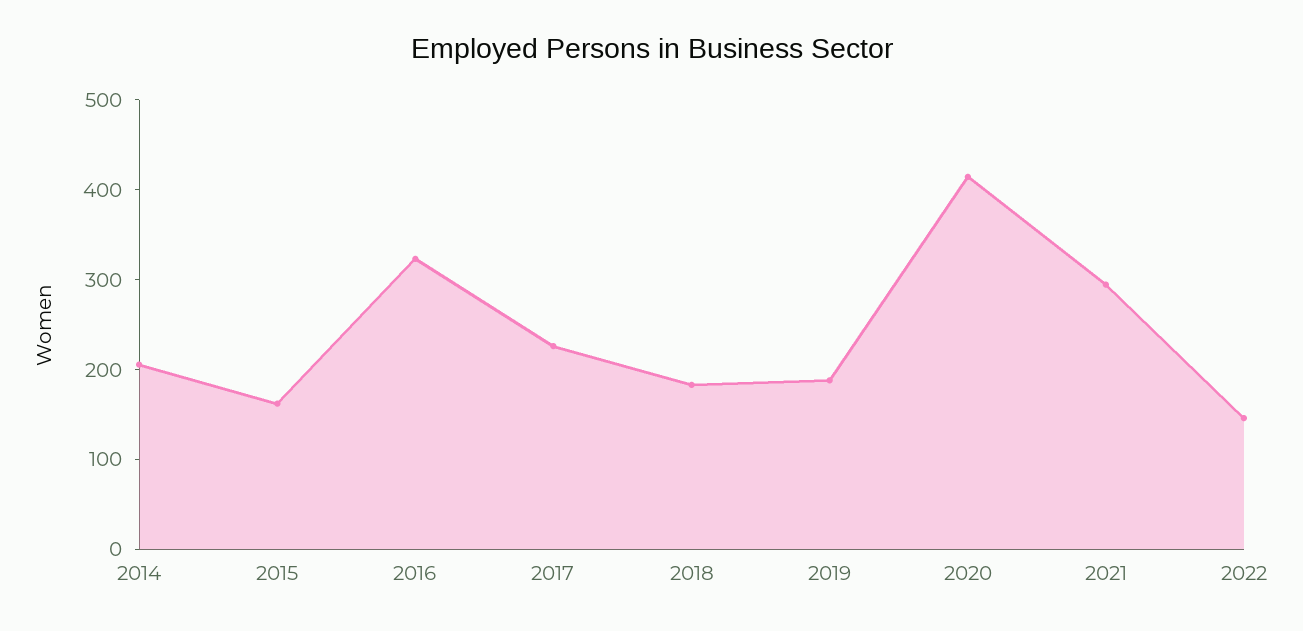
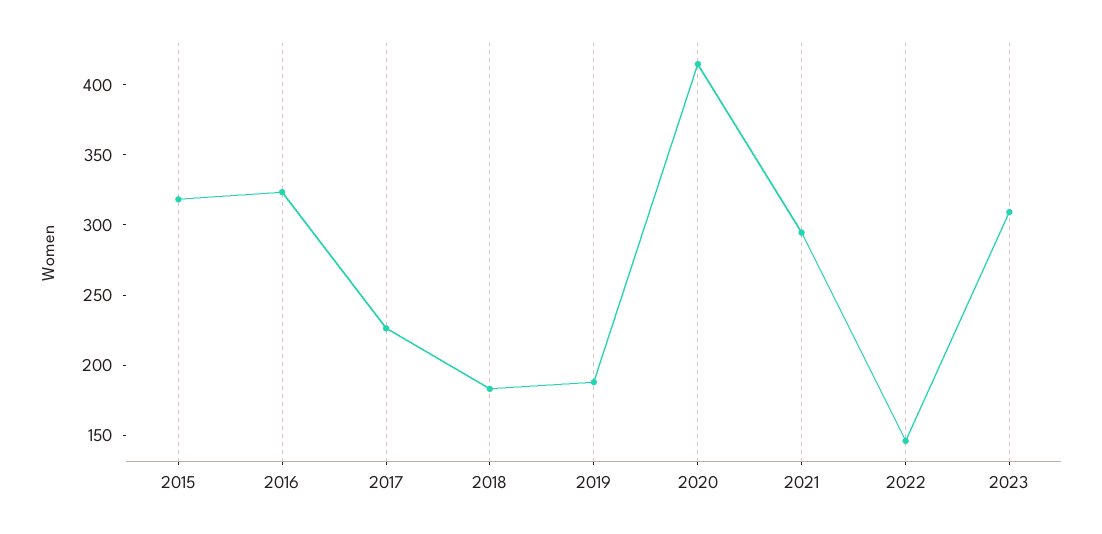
2014: 200 -> none
2015: 160 -> 320
2023: none -> 310

